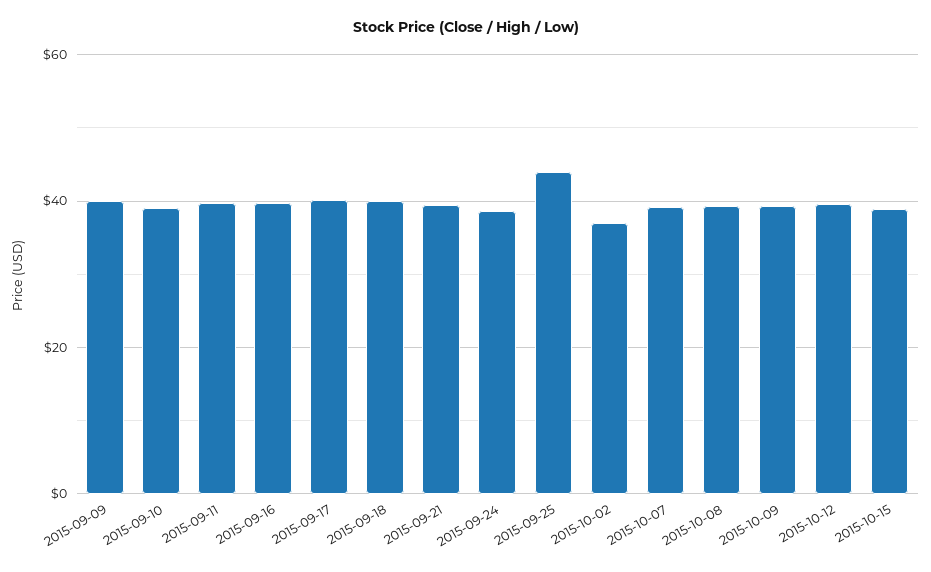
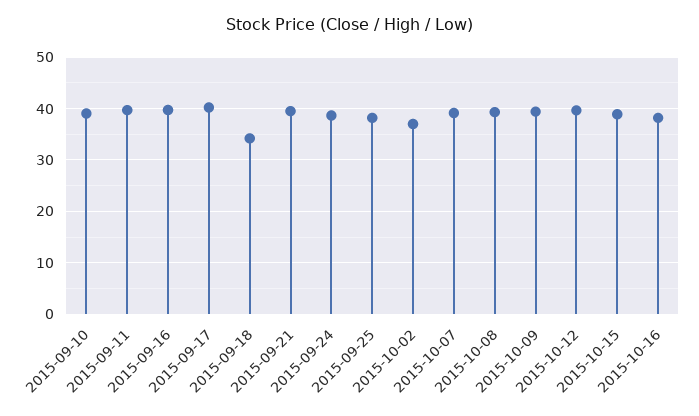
2015-09-09: 40 -> none
2015-09-18: 40 -> 34
2015-09-25: 44 -> 38
2015-10-16: none -> 38

